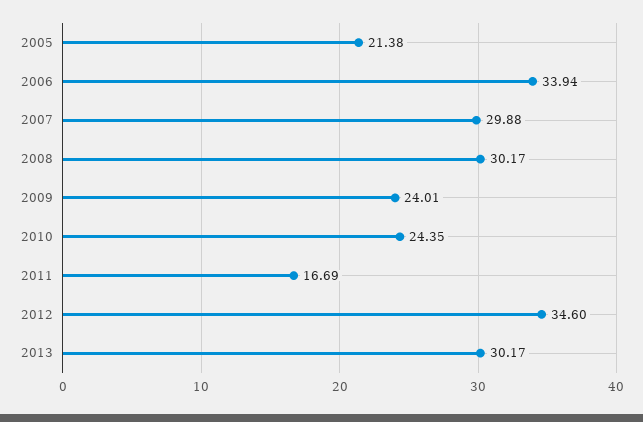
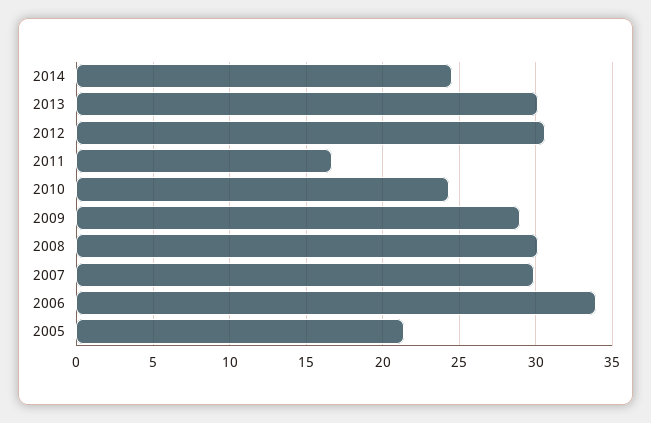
2009: 24.01 -> 29
2012: 34.6 -> 30.5
2014: none -> 24.5

